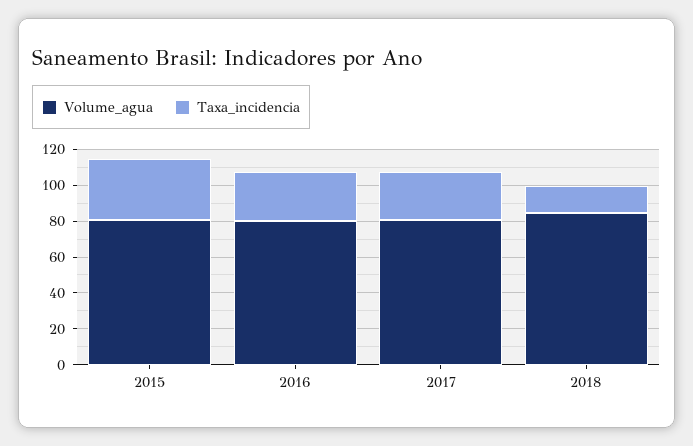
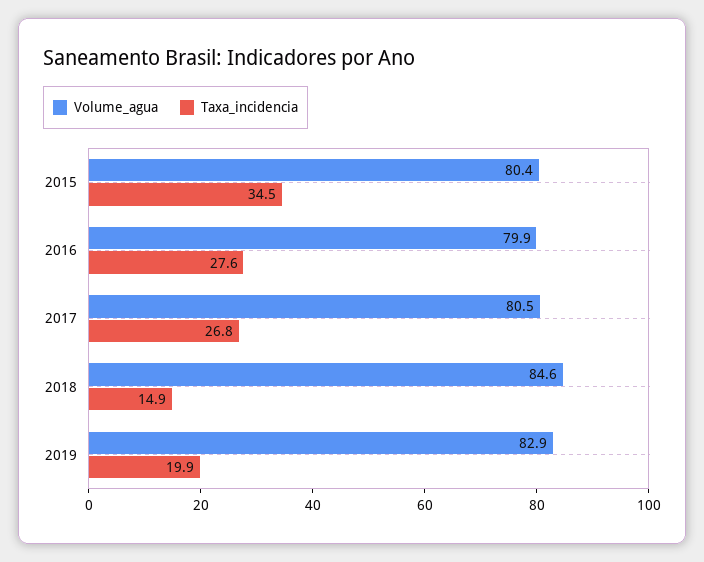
Volume_agua, 2019: none -> 82.9
Taxa_incidencia, 2019: none -> 19.9

